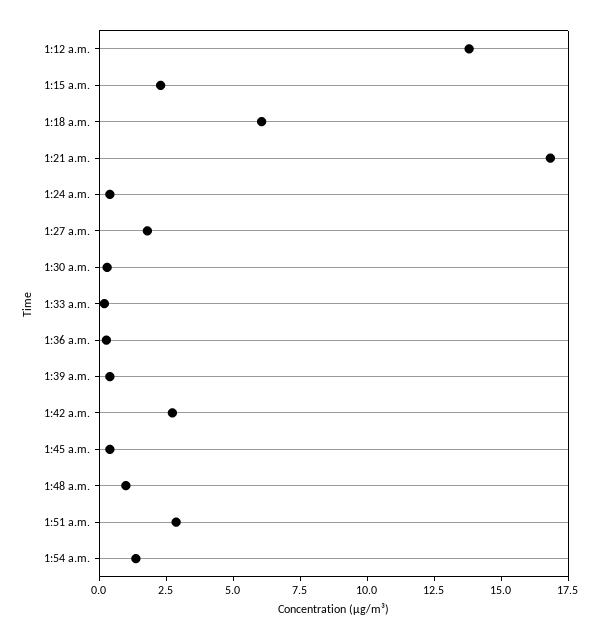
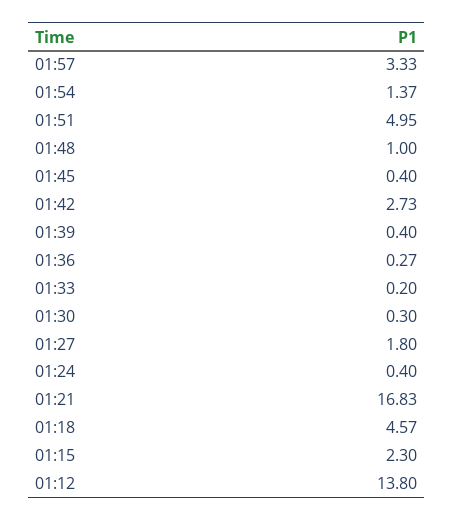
1:18 a.m.: 6 -> 4.57
1:51 a.m.: 3 -> 4.95
01:57: none -> 3.33

